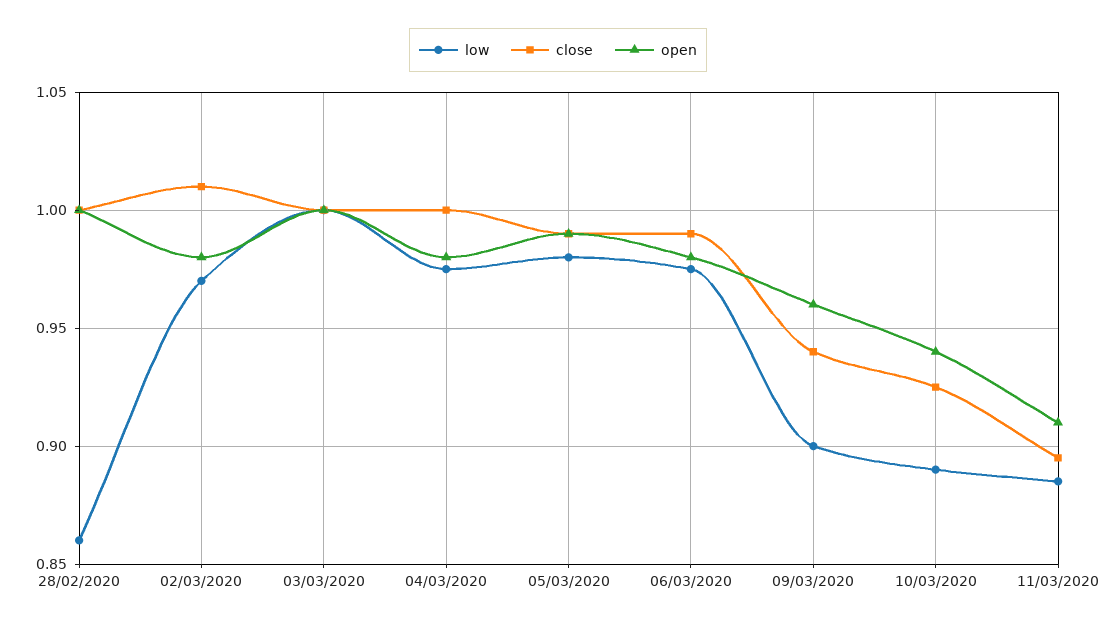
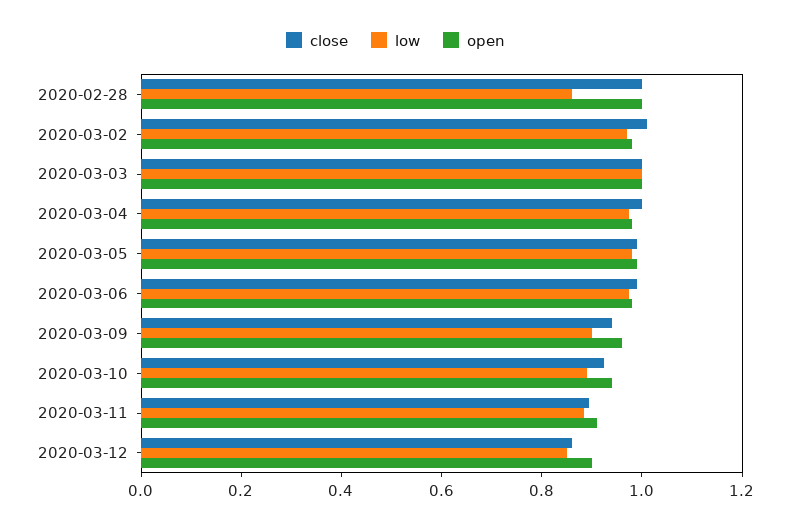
close, 2020-03-12: none -> 0.85
low, 2020-03-12: none -> 0.85
open, 2020-03-12: none -> 0.9

